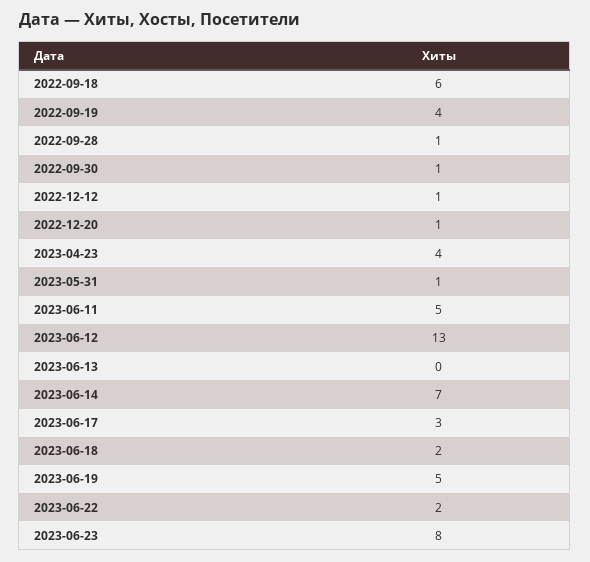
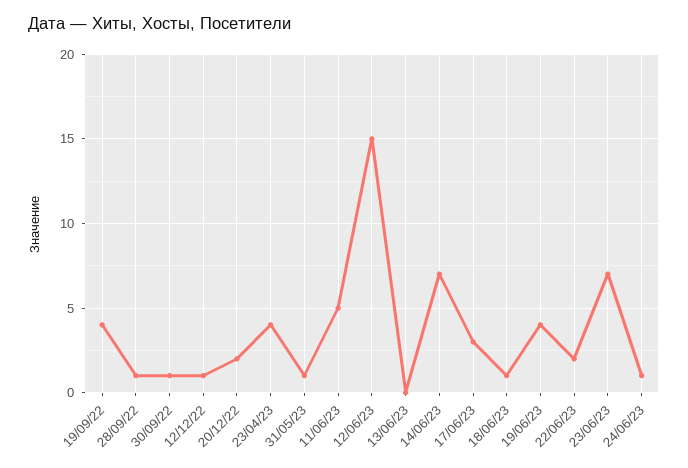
2022-09-18: 6 -> none
2022-12-20: 1 -> 2
2023-06-12: 13 -> 15
2023-06-18: 2 -> 1
2023-06-19: 5 -> 4
2023-06-23: 8 -> 7
24/06/23: none -> 1

